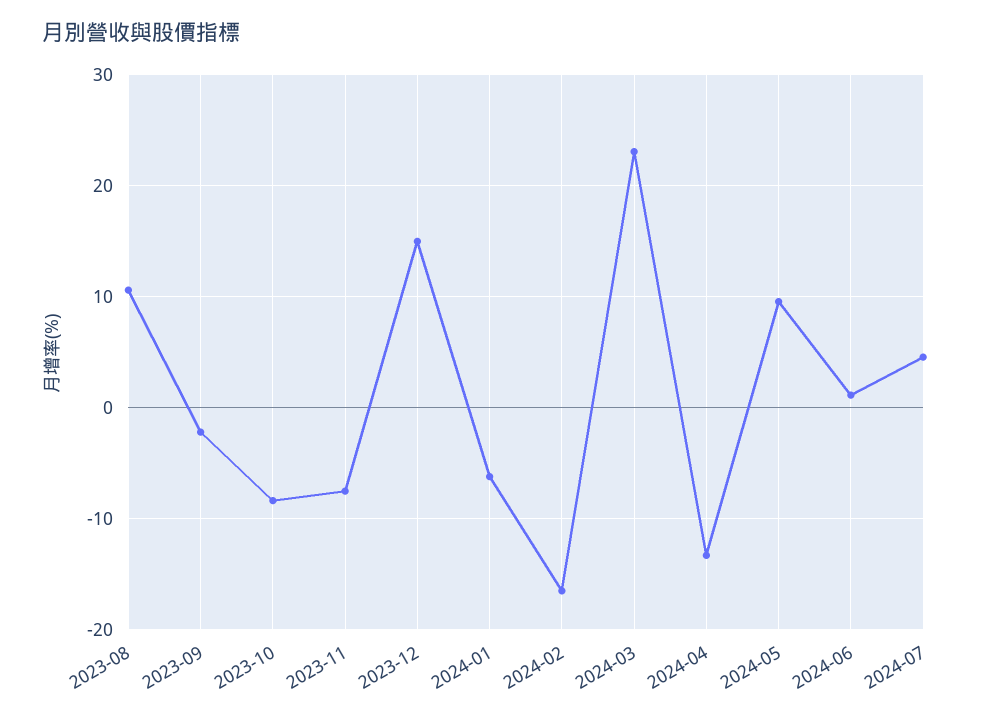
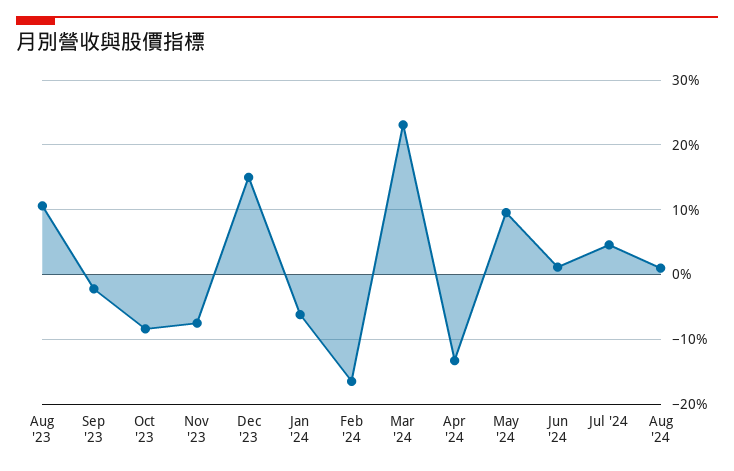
Aug '24: none -> 1

